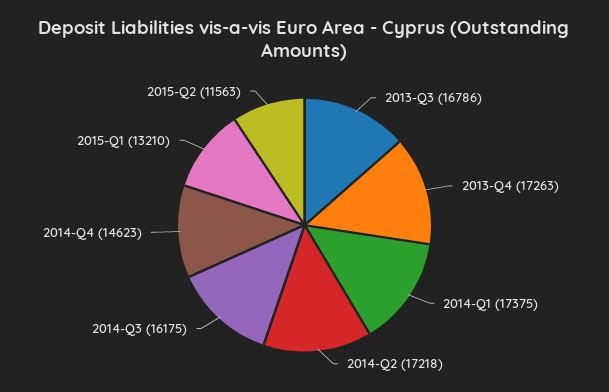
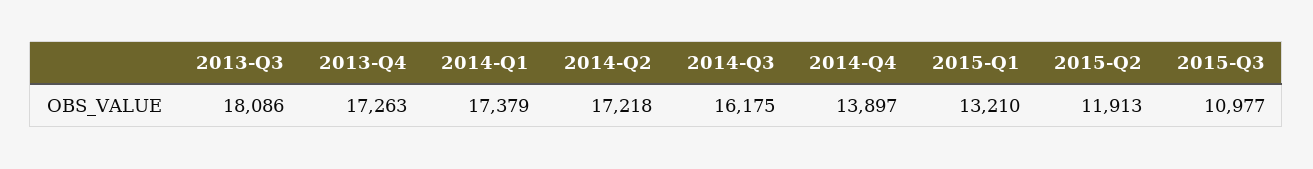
2013-Q3: 16786 -> 18086
2014-Q1: 17375 -> 17379
2014-Q4: 14623 -> 13897
2015-Q2: 11563 -> 11913
2015-Q3: none -> 10977

